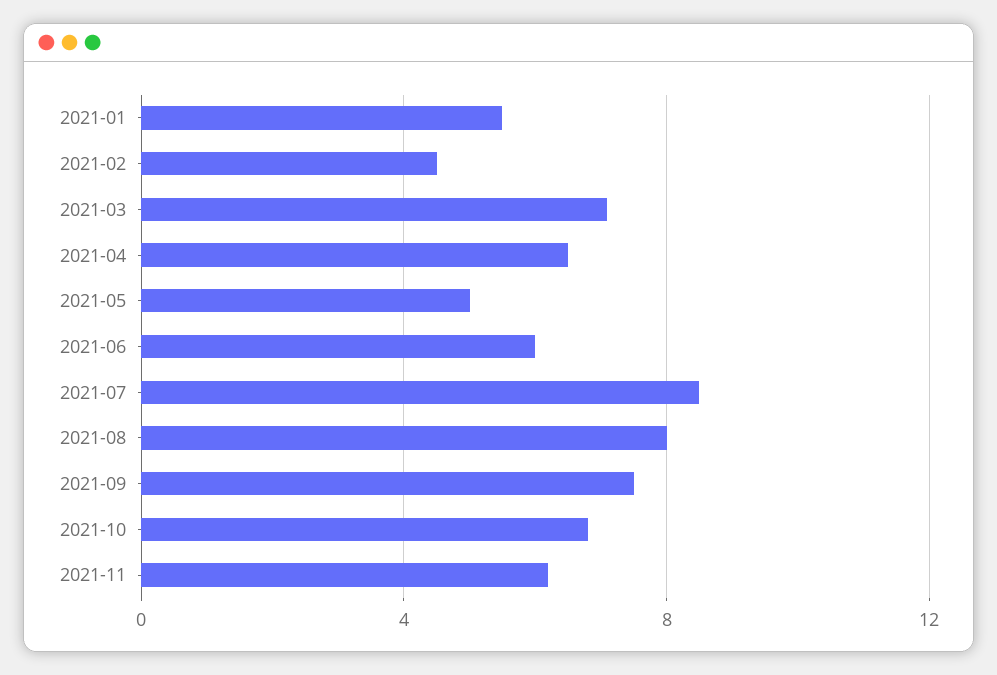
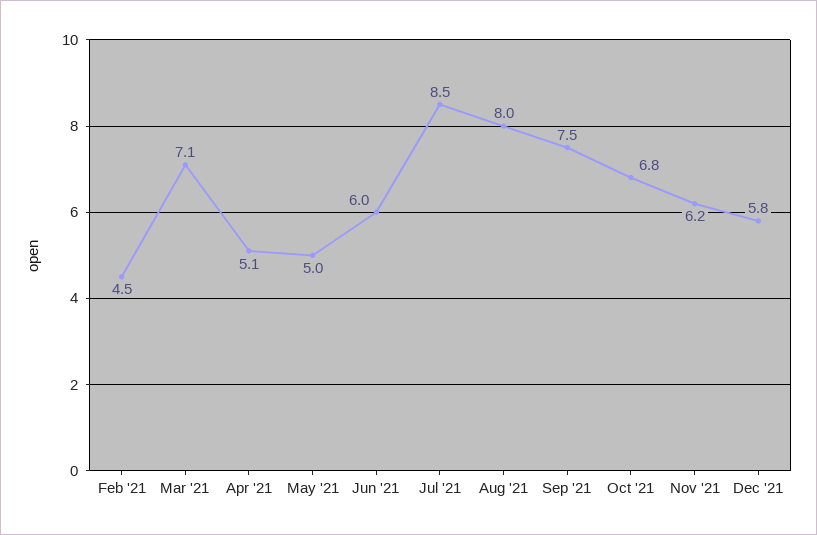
2021-01: 5.5 -> none
2021-04: 6.5 -> 5.1
Dec '21: none -> 5.8

